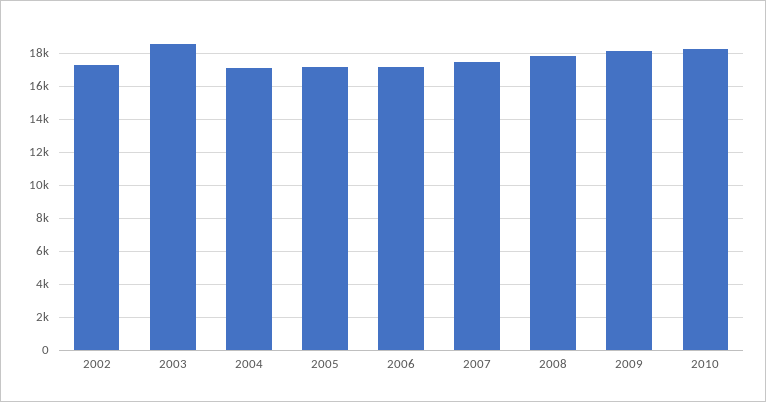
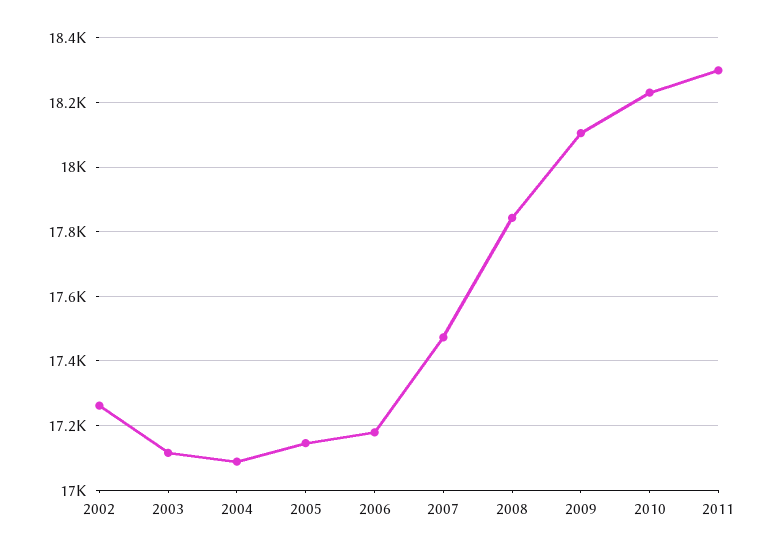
2003: 18500 -> 17120
2011: none -> 18300

